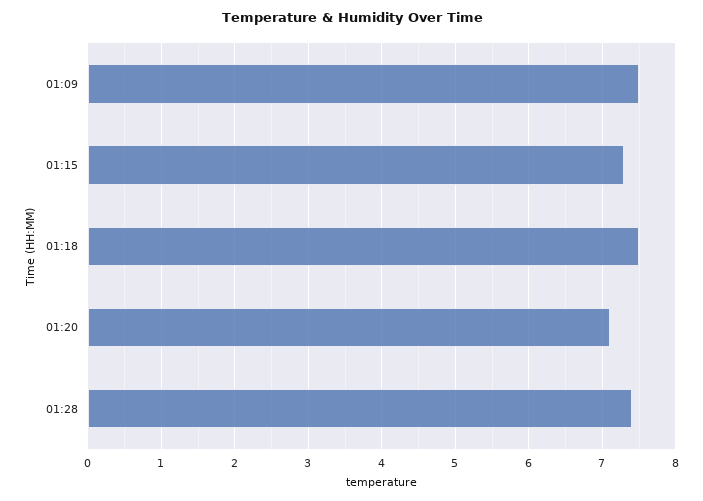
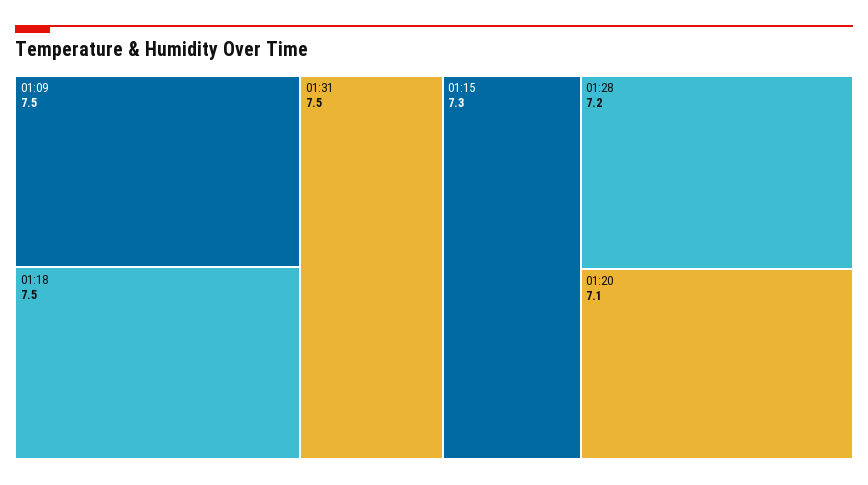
01:28: 7.4 -> 7.2
01:31: none -> 7.5

